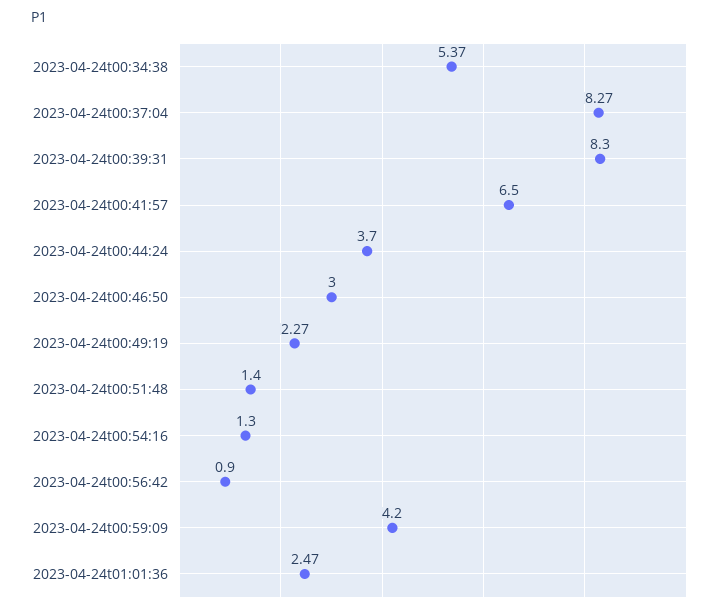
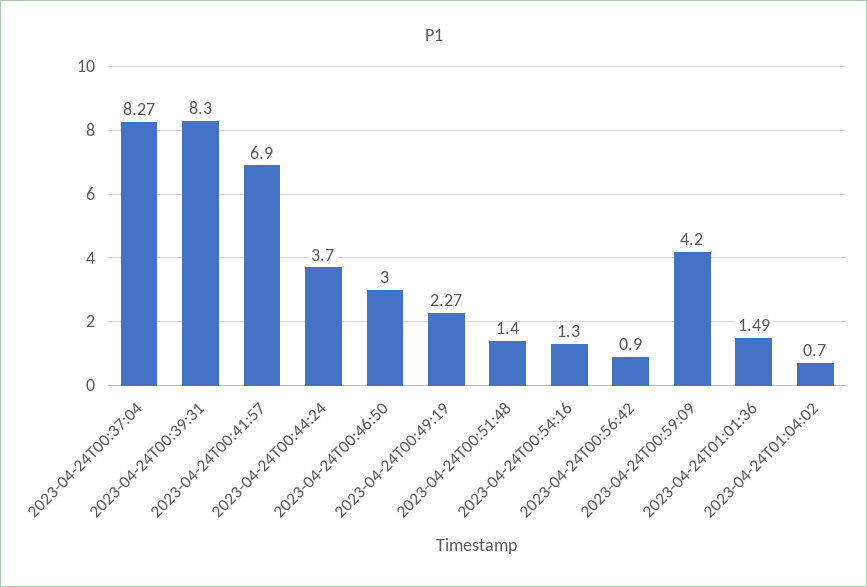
2023-04-24t00:34:38: 5.37 -> none
2023-04-24t00:41:57: 6.5 -> 6.9
2023-04-24t01:01:36: 2.47 -> 1.49
2023-04-24T01:04:02: none -> 0.7

